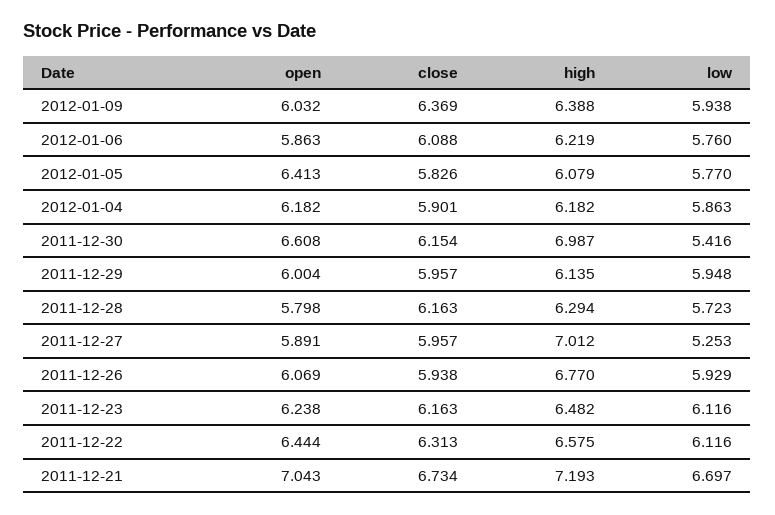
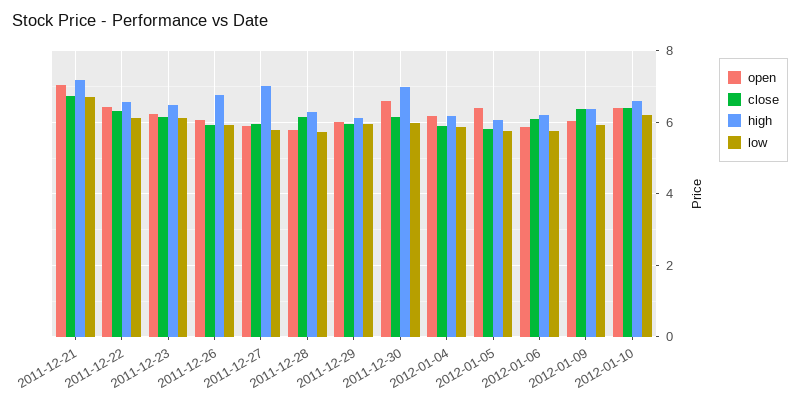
low, 2011-12-30: 5.416 -> 6
low, 2011-12-27: 5.253 -> 5.8
open, 2012-01-10: none -> 6.4
close, 2012-01-10: none -> 6.4
high, 2012-01-10: none -> 6.6
low, 2012-01-10: none -> 6.2

